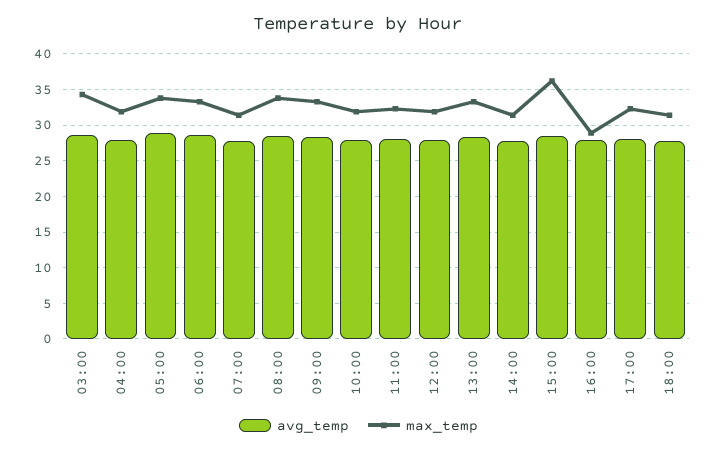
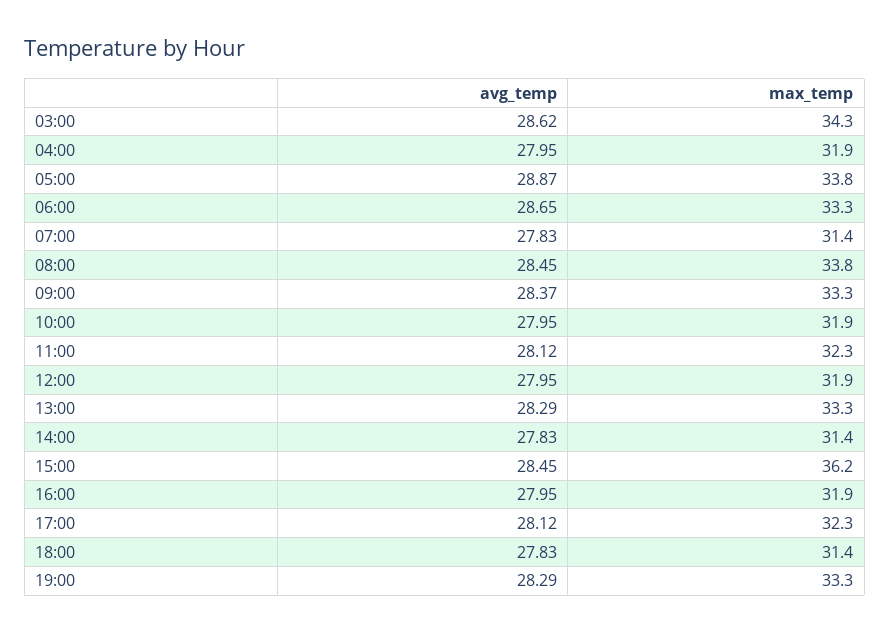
max_temp, 16:00: 29 -> 31.9
avg_temp, 19:00: none -> 28.29
max_temp, 19:00: none -> 33.3

